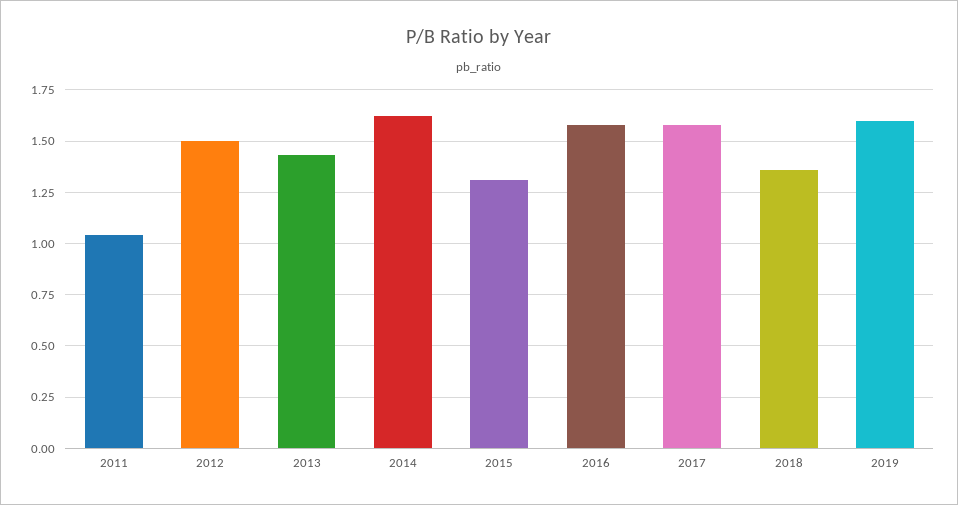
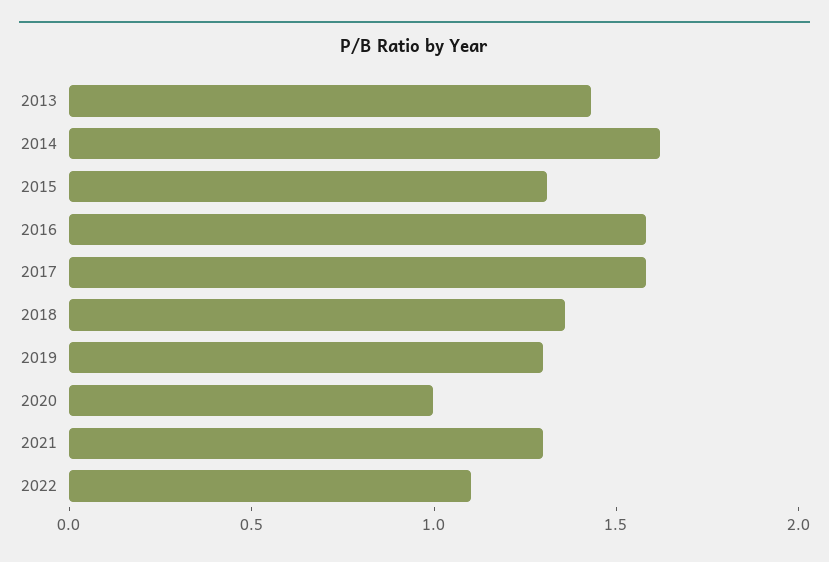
2011: 1.05 -> none
2012: 1.5 -> none
2019: 1.6 -> 1.3
2020: none -> 1
2021: none -> 1.3
2022: none -> 1.1

